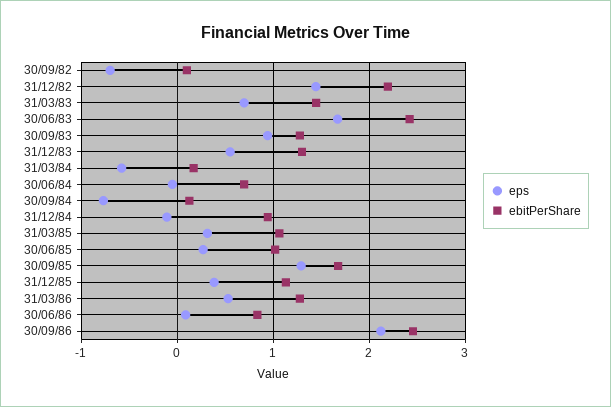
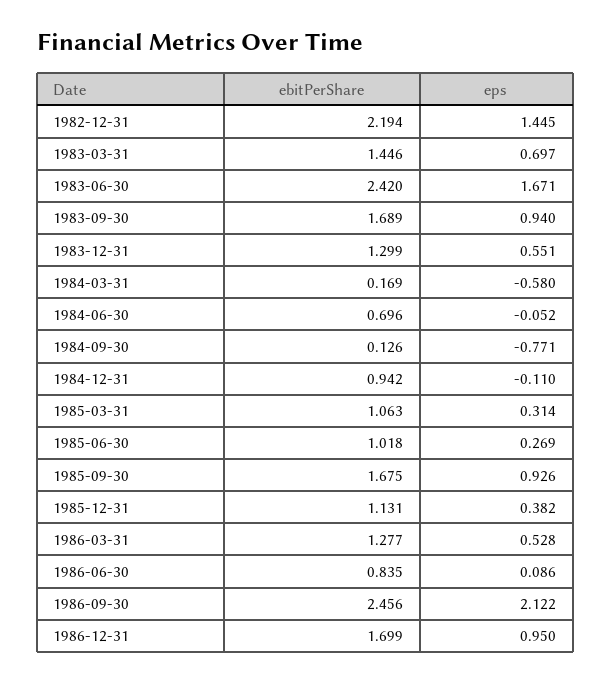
eps, 30/09/82: -0.7 -> none
ebitPerShare, 30/09/82: 0.1 -> none
ebitPerShare, 30/09/83: 1.3 -> 1.689
eps, 30/09/85: 1.3 -> 0.926
ebitPerShare, 1986-12-31: none -> 1.699
eps, 1986-12-31: none -> 0.95

